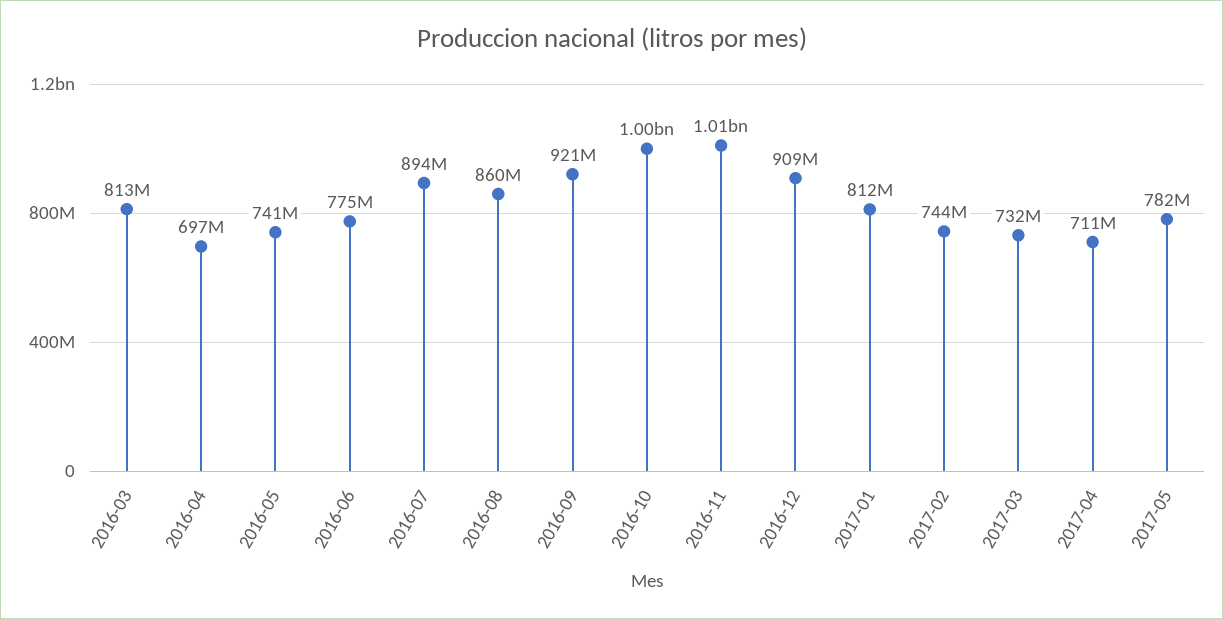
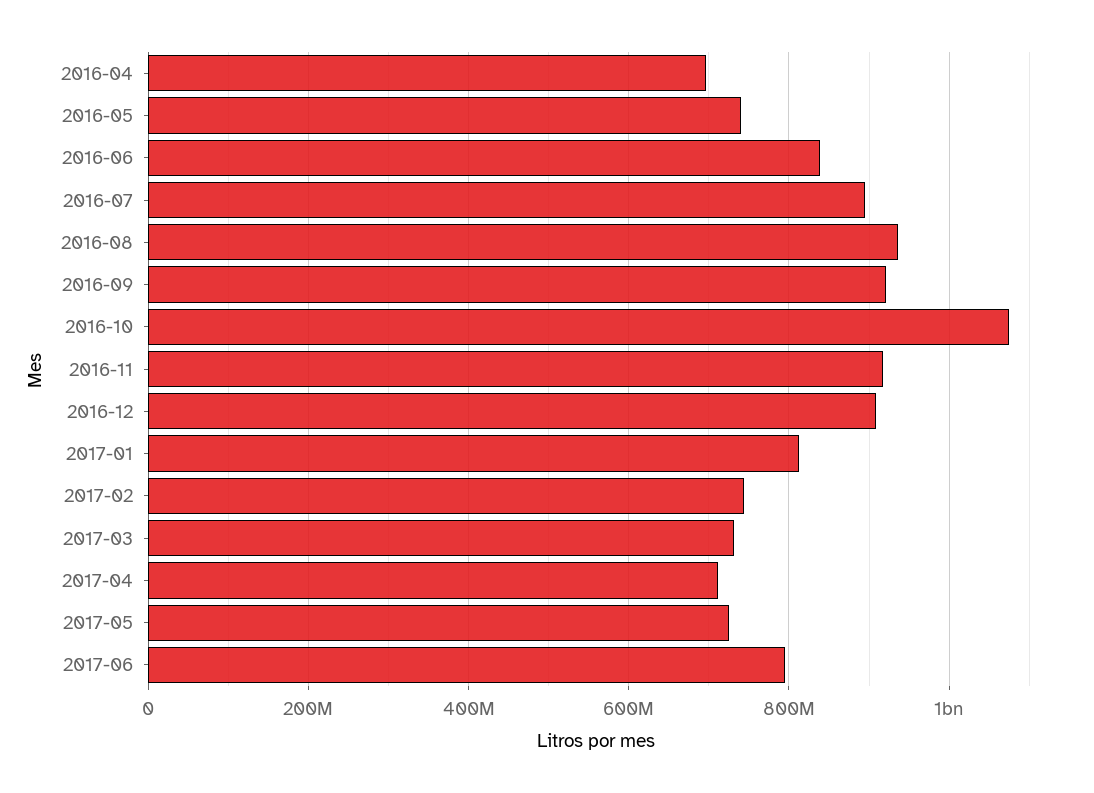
2016-03: 813000000 -> none
2016-06: 775000000 -> 840000000
2016-08: 860000000 -> 940000000
2016-10: 1000000000 -> 1080000000
2016-11: 1010000000 -> 920000000
2017-05: 782000000 -> 720000000
2017-06: none -> 800000000

